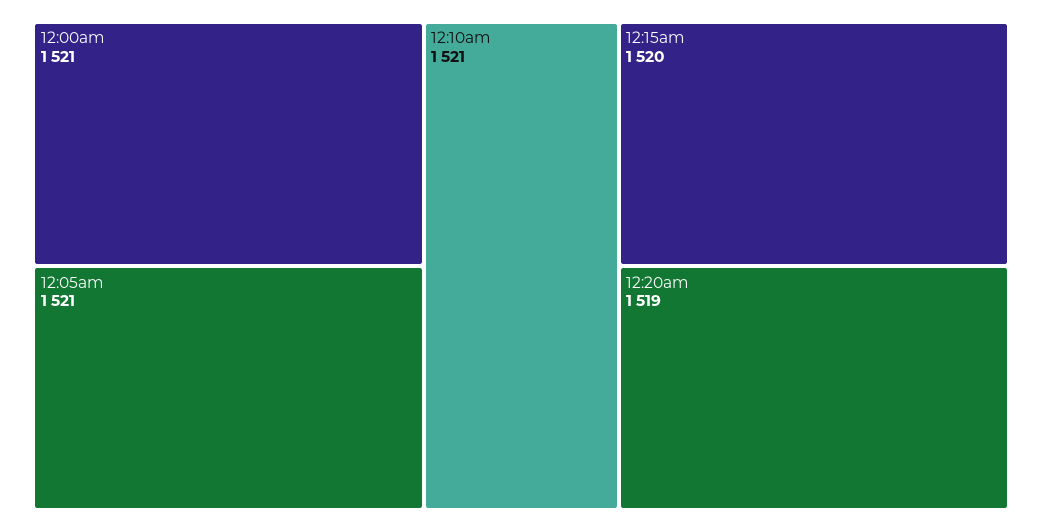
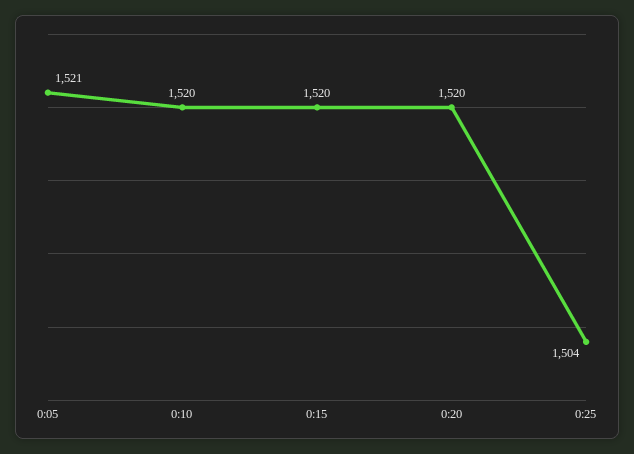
12:00am: 1521 -> none
12:10am: 1521 -> 1520
12:20am: 1519 -> 1520
0:25: none -> 1504

